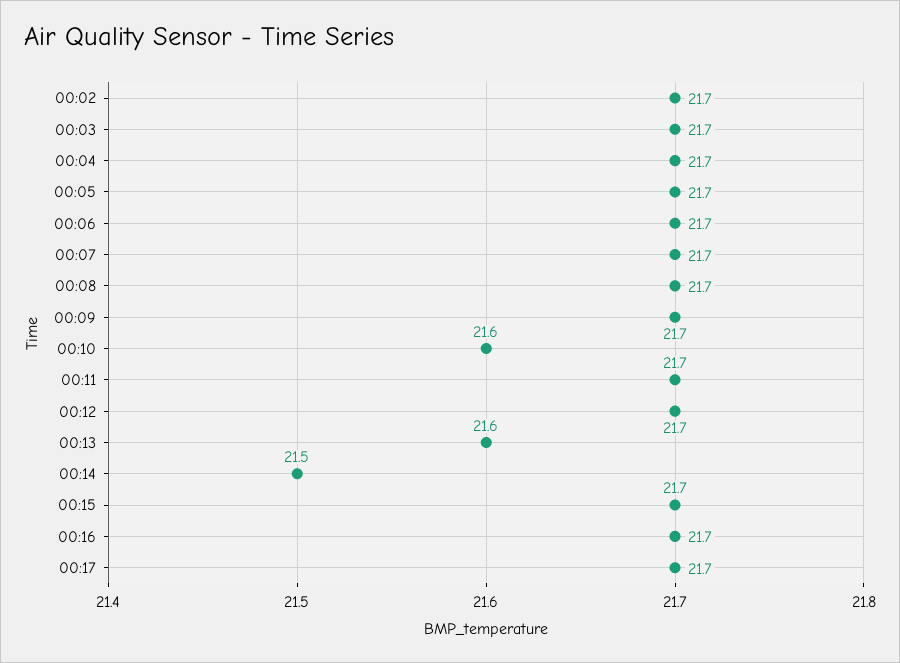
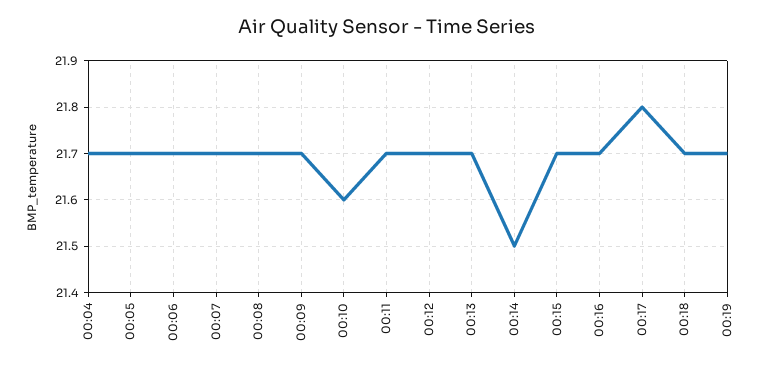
00:02: 21.7 -> none
00:03: 21.7 -> none
00:13: 21.6 -> 21.7
00:17: 21.7 -> 21.8
00:18: none -> 21.7
00:19: none -> 21.7

